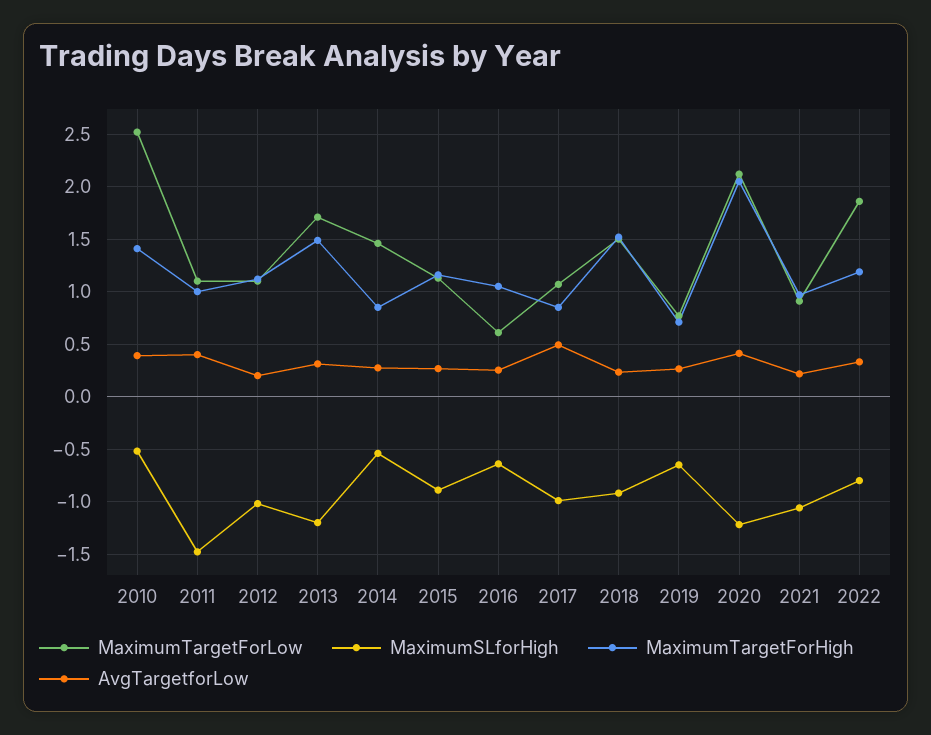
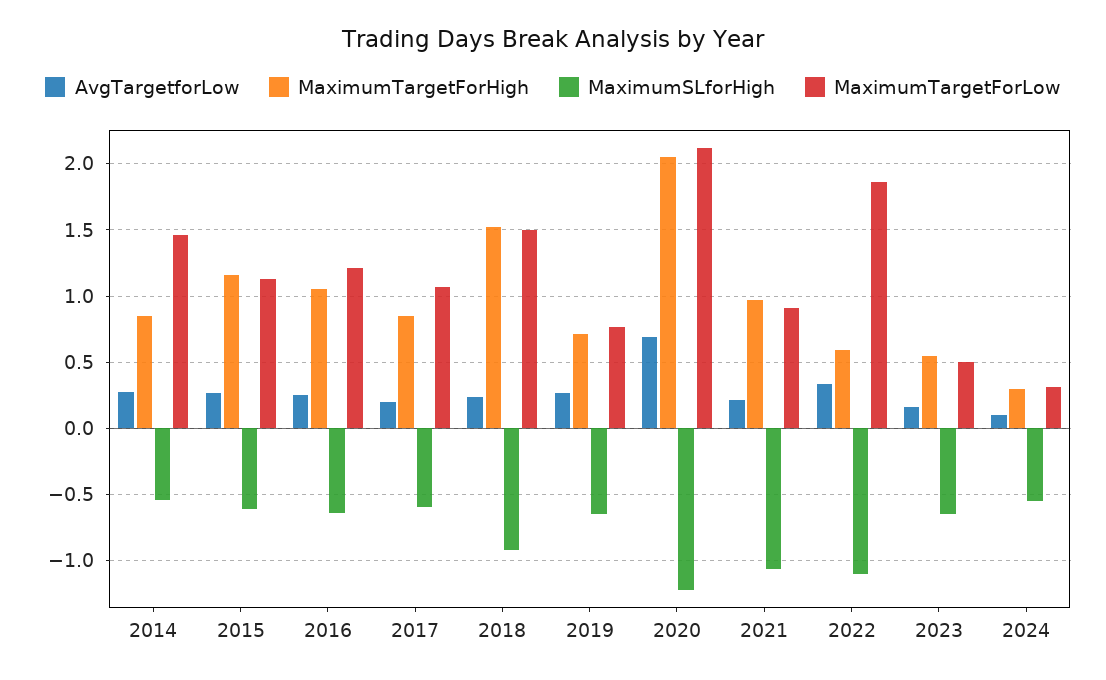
MaximumTargetForLow, 2010: 2.5 -> none
MaximumSLforHigh, 2010: -0.5 -> none
MaximumTargetForHigh, 2010: 1.4 -> none
AvgTargetforLow, 2010: 0.4 -> none
MaximumTargetForLow, 2011: 1.1 -> none
MaximumSLforHigh, 2011: -1.5 -> none
MaximumTargetForHigh, 2011: 1 -> none
AvgTargetforLow, 2011: 0.4 -> none
MaximumTargetForLow, 2012: 1.1 -> none
MaximumSLforHigh, 2012: -1 -> none
MaximumTargetForHigh, 2012: 1.1 -> none
AvgTargetforLow, 2012: 0.2 -> none
MaximumTargetForLow, 2013: 1.7 -> none
MaximumSLforHigh, 2013: -1.2 -> none
MaximumTargetForHigh, 2013: 1.5 -> none
AvgTargetforLow, 2013: 0.3 -> none
MaximumSLforHigh, 2015: -0.9 -> -0.6
MaximumTargetForLow, 2016: 0.6 -> 1.2
MaximumSLforHigh, 2017: -1 -> -0.6
AvgTargetforLow, 2017: 0.5 -> 0.2
AvgTargetforLow, 2020: 0.4 -> 0.7
MaximumSLforHigh, 2022: -0.8 -> -1.1
MaximumTargetForHigh, 2022: 1.2 -> 0.6
AvgTargetforLow, 2023: none -> 0.15
MaximumTargetForHigh, 2023: none -> 0.55
MaximumSLforHigh, 2023: none -> -0.65
MaximumTargetForLow, 2023: none -> 0.5
AvgTargetforLow, 2024: none -> 0.1
MaximumTargetForHigh, 2024: none -> 0.3
MaximumSLforHigh, 2024: none -> -0.55
MaximumTargetForLow, 2024: none -> 0.3

